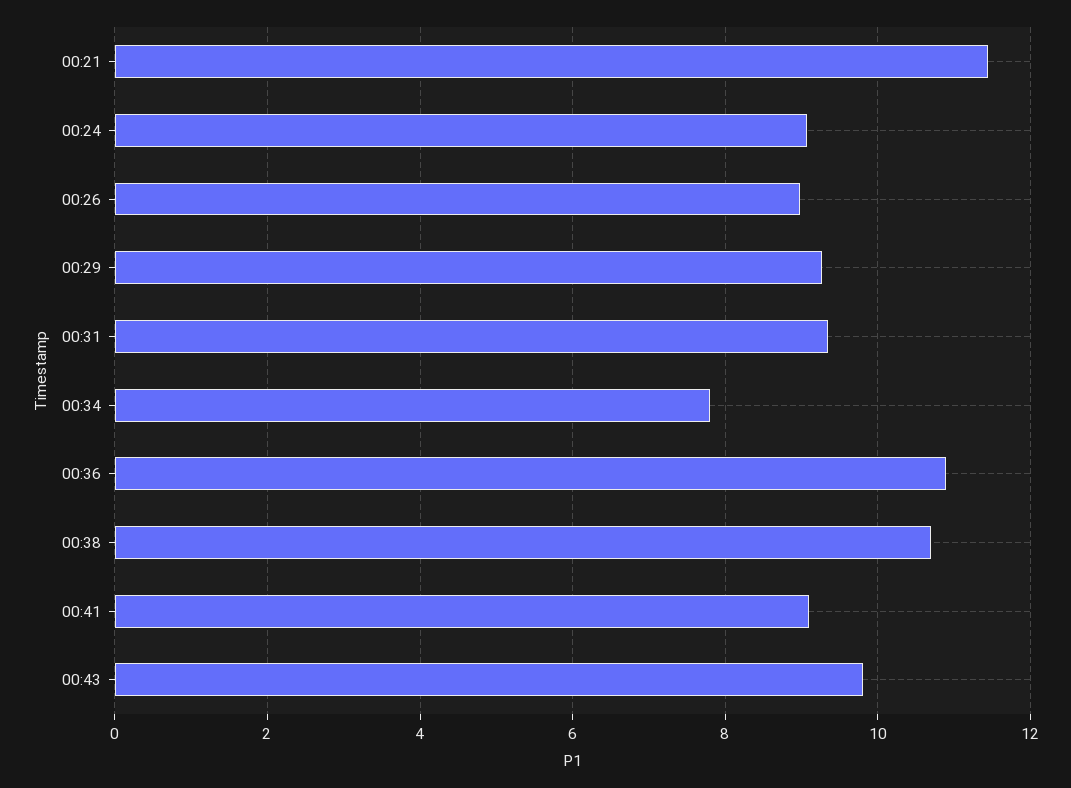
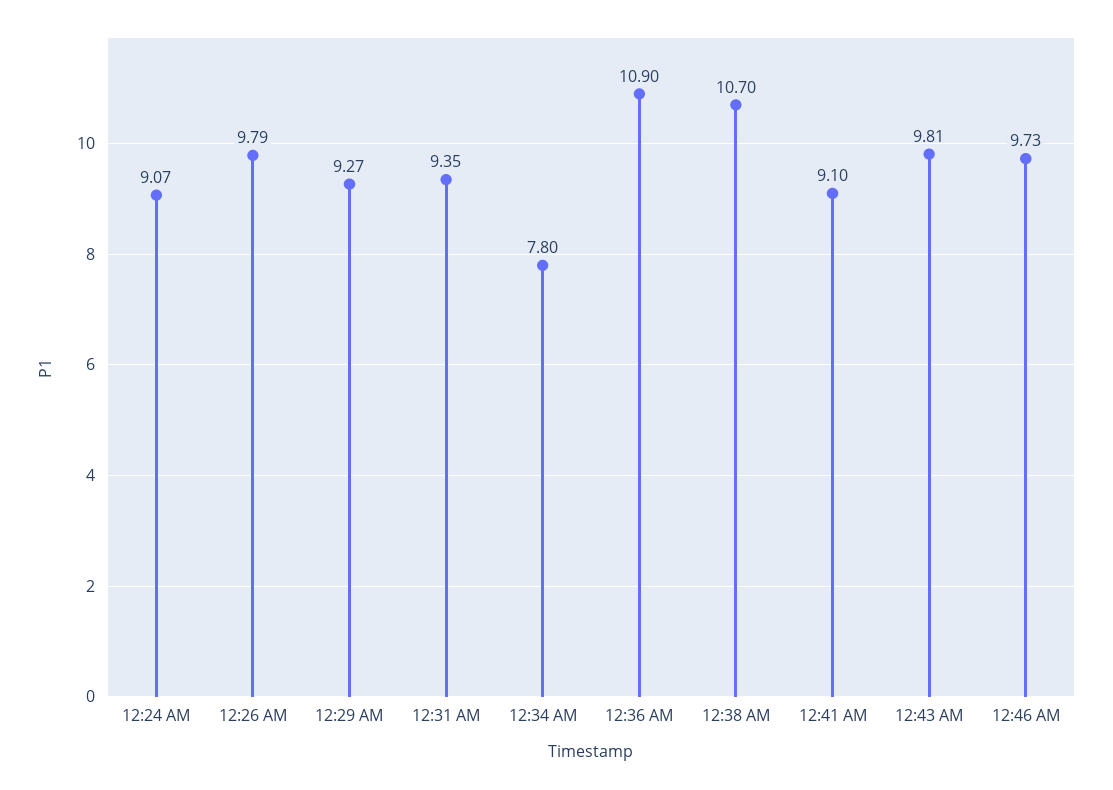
00:21: 11.4 -> none
00:26: 9 -> 9.79
12:46 AM: none -> 9.73

